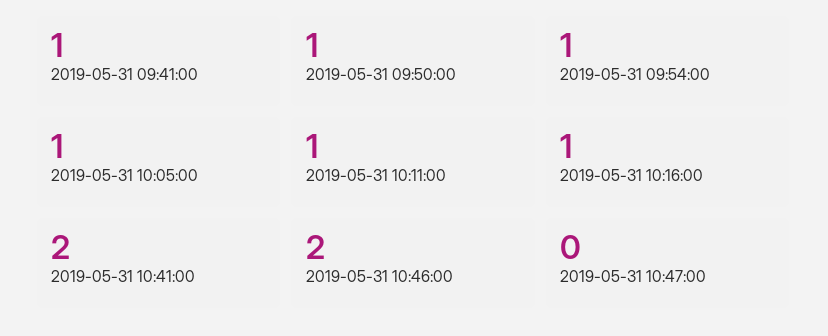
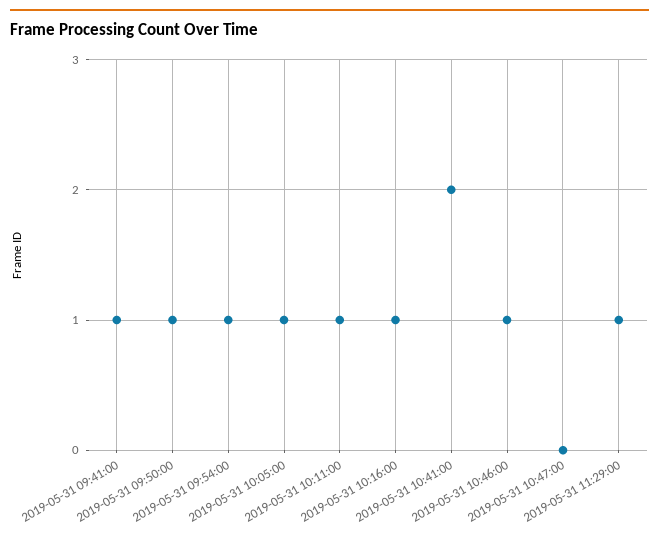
2019-05-31 10:46:00: 2 -> 1
2019-05-31 11:29:00: none -> 1

